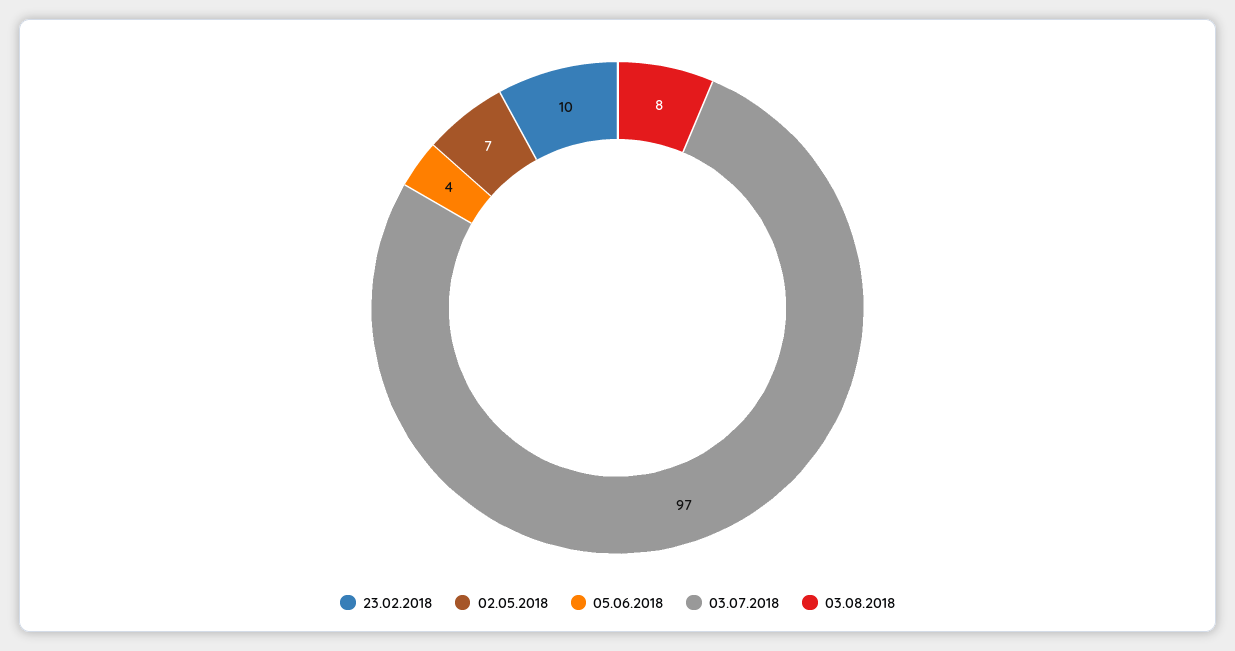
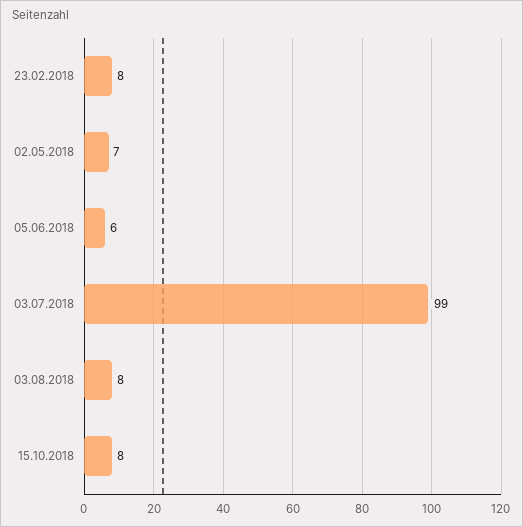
23.02.2018: 10 -> 8
05.06.2018: 4 -> 6
03.07.2018: 97 -> 99
15.10.2018: none -> 8

